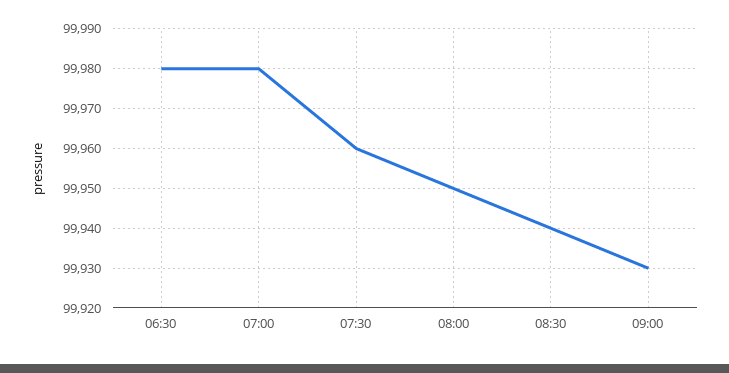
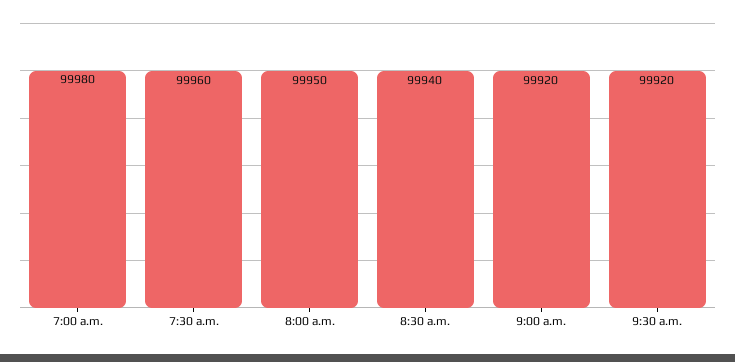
06:30: 99980 -> none
09:00: 99930 -> 99920
9:30 a.m.: none -> 99920

